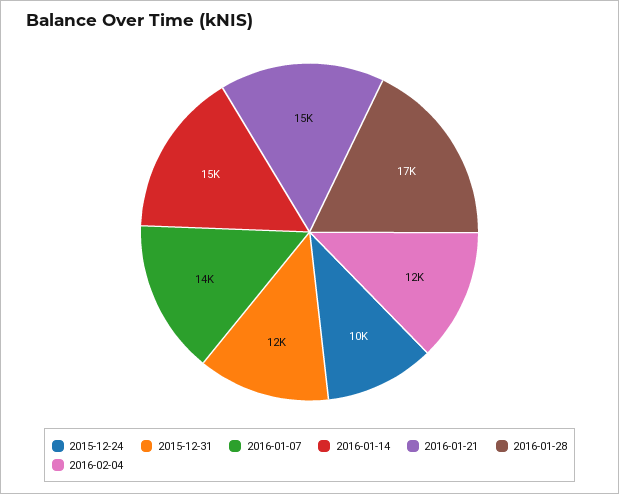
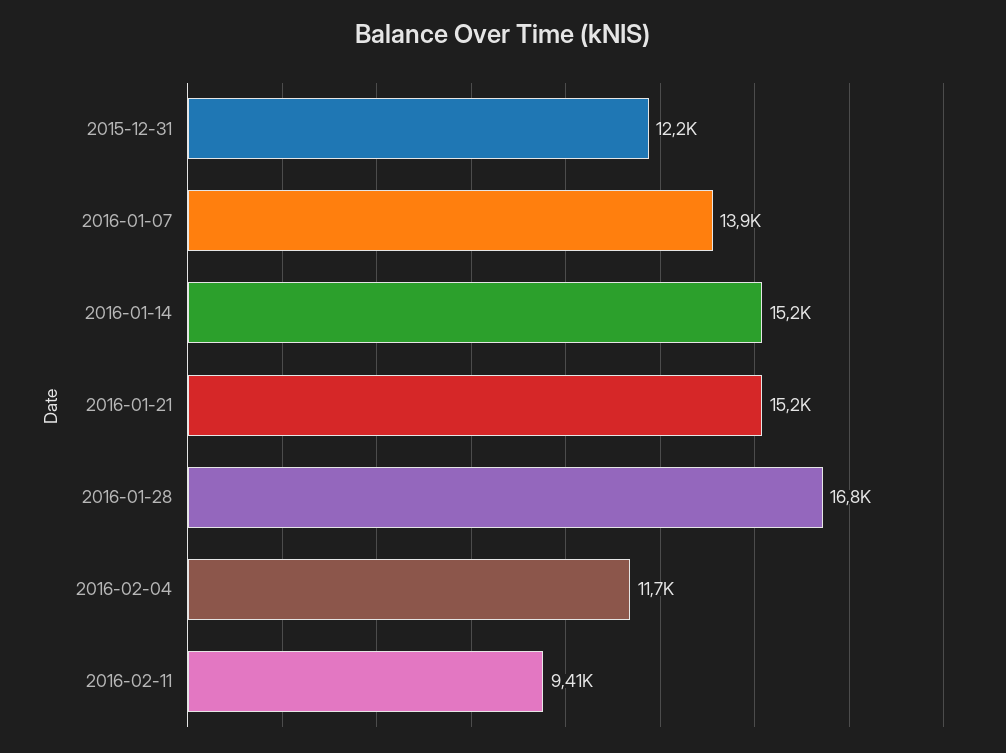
2015-12-24: 10000 -> none
2016-02-11: none -> 9410

